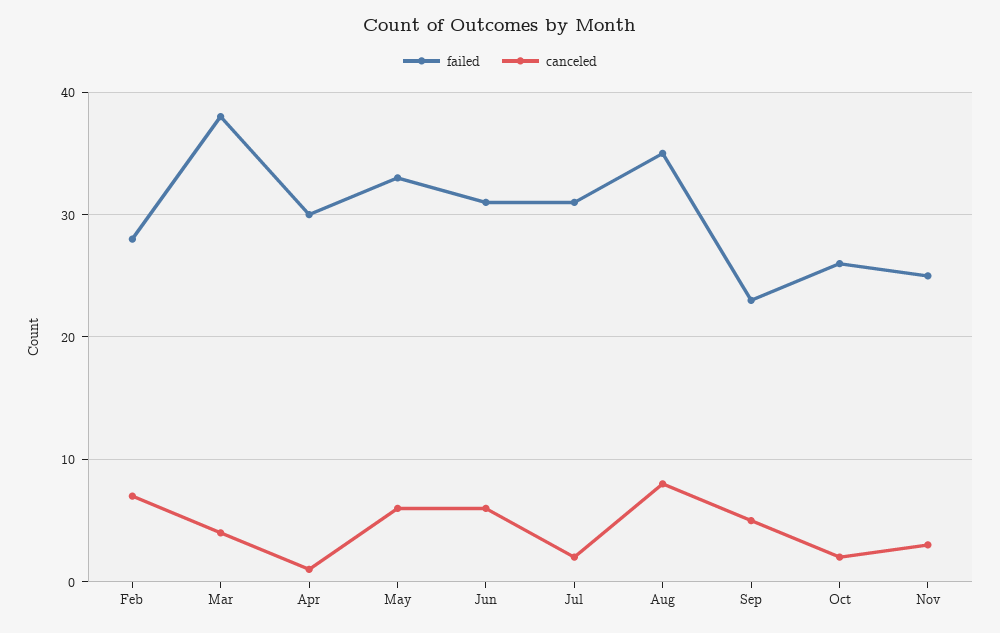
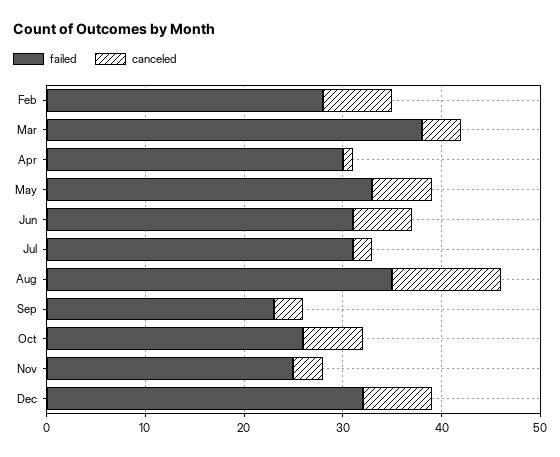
canceled, Aug: 8 -> 11
canceled, Sep: 5 -> 3
canceled, Oct: 2 -> 6
failed, Dec: none -> 32
canceled, Dec: none -> 7

